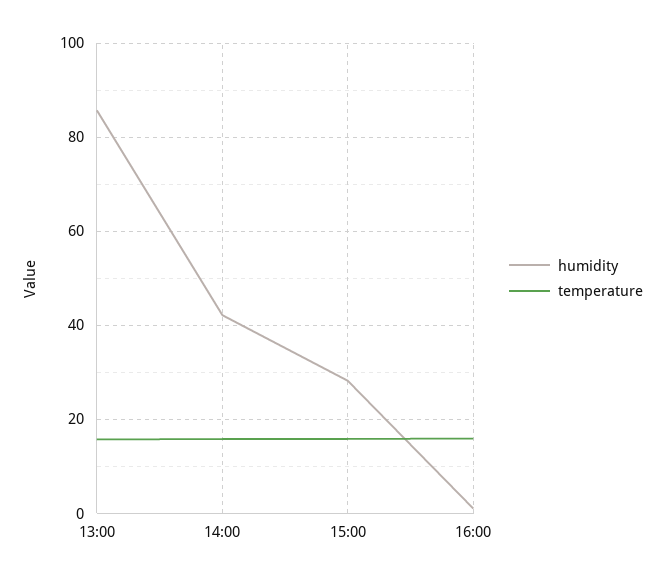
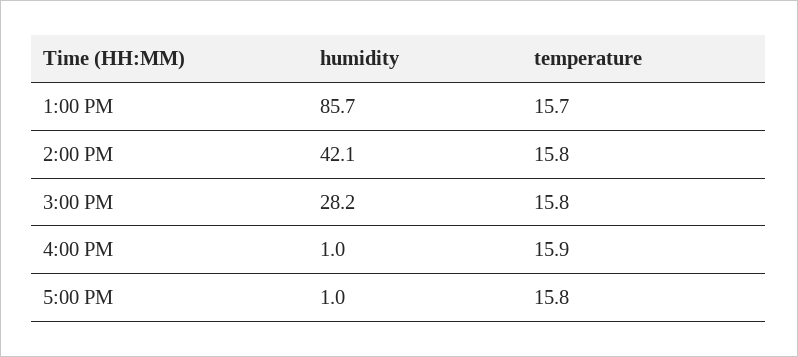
humidity, 5:00 PM: none -> 1
temperature, 5:00 PM: none -> 15.8

